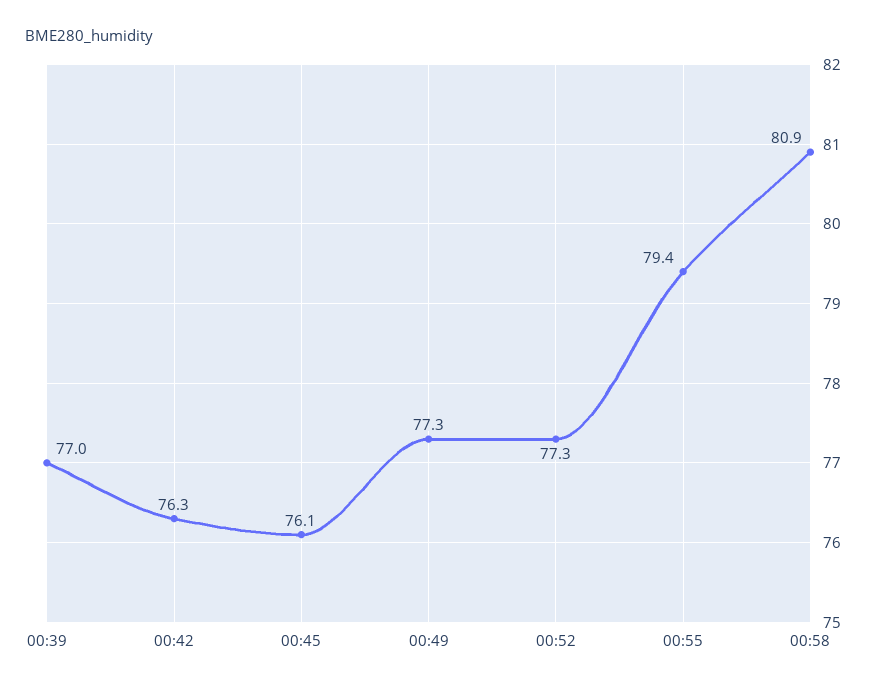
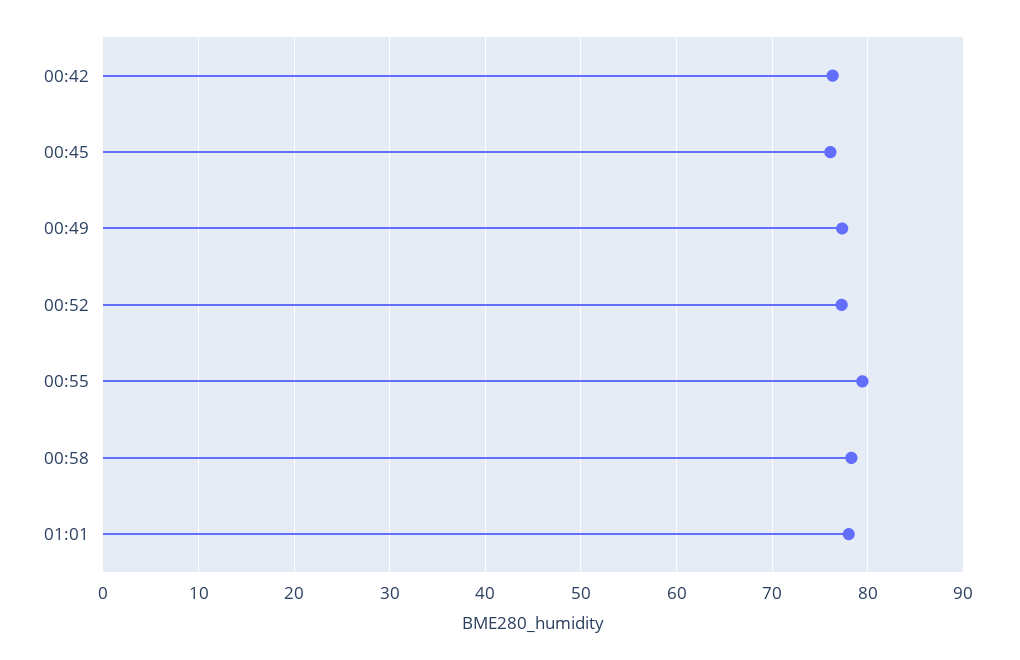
00:39: 77 -> none
00:58: 80.9 -> 78
01:01: none -> 78

